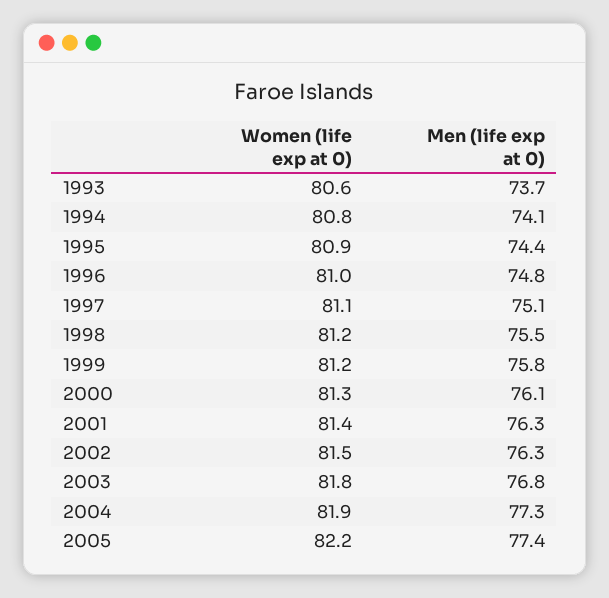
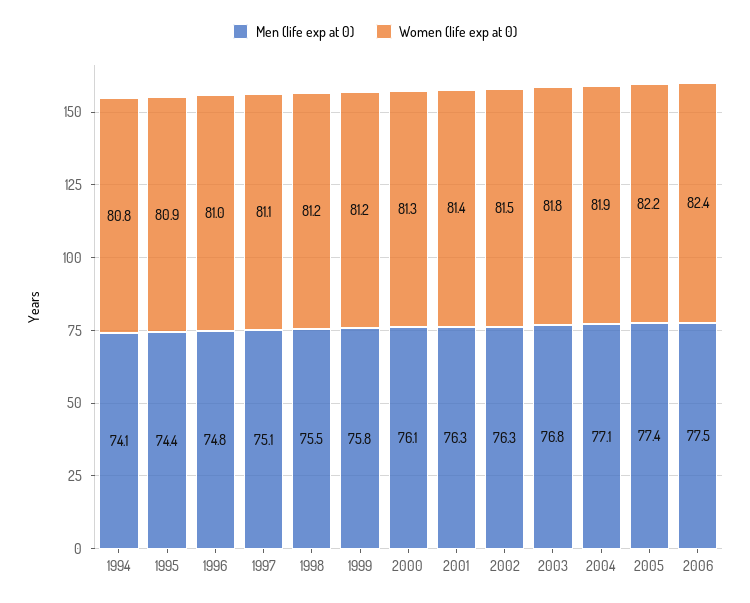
Women (life exp at 0), 1993: 80.6 -> none
Men (life exp at 0), 1993: 73.7 -> none
Men (life exp at 0), 2004: 77.3 -> 77.1
Men (life exp at 0), 2006: none -> 77.5
Women (life exp at 0), 2006: none -> 82.4

